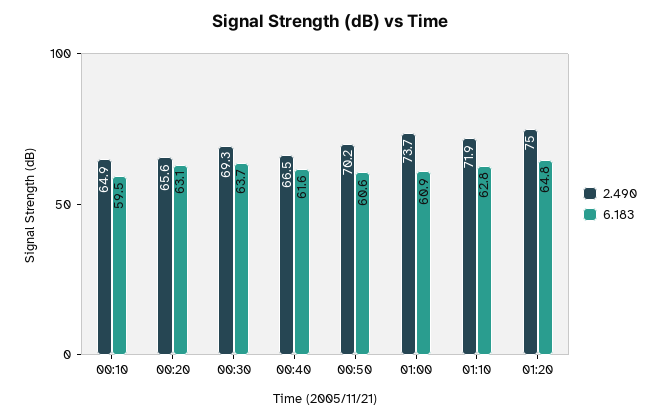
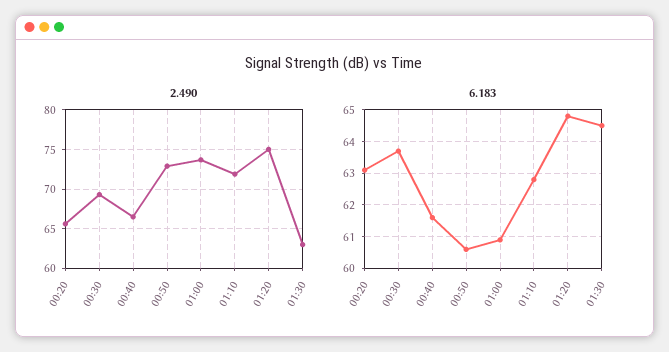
2.490, 00:10: 64.9 -> none
6.183, 00:10: 59.5 -> none
2.490, 00:50: 70.2 -> 73
2.490, 01:30: none -> 63
6.183, 01:30: none -> 64.5

